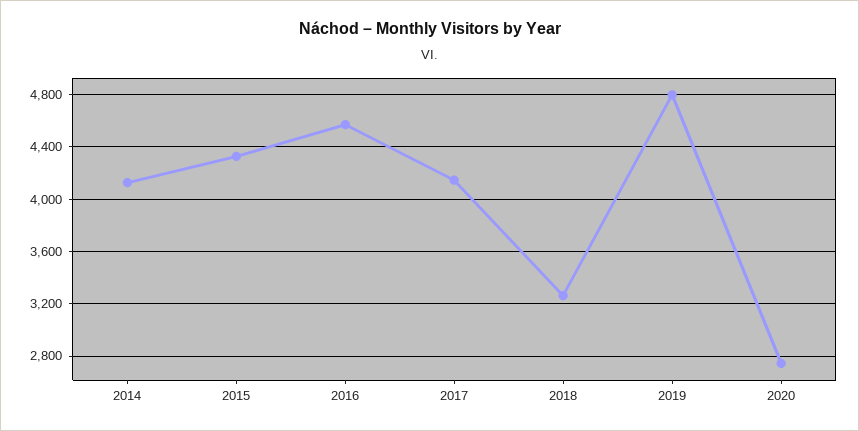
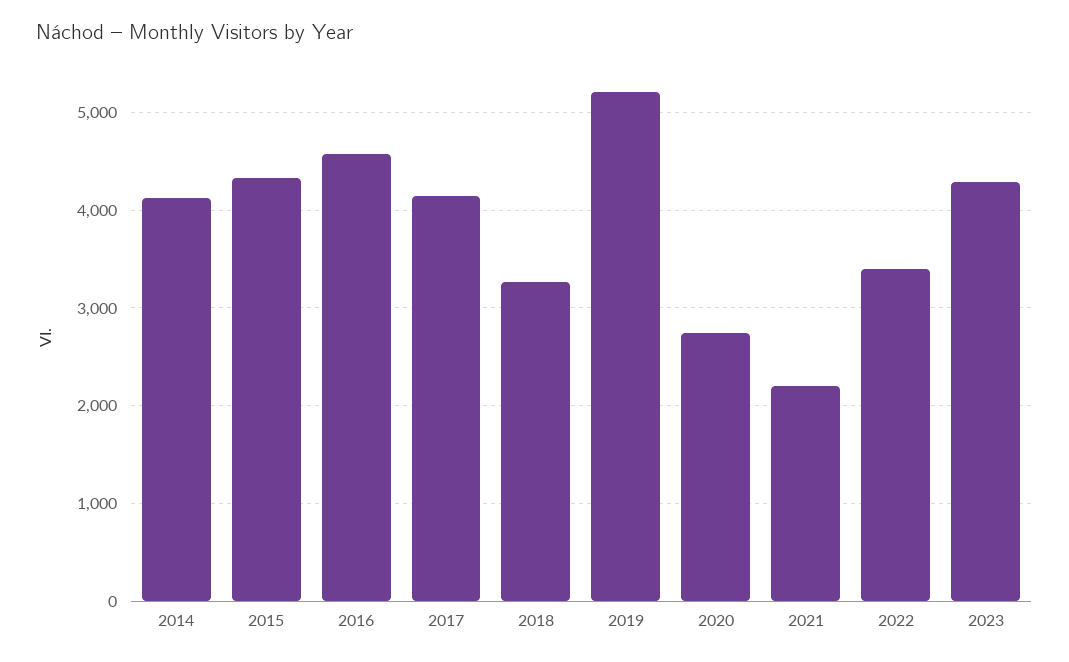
2019: 4800 -> 5200
2021: none -> 2200
2022: none -> 3400
2023: none -> 4300

